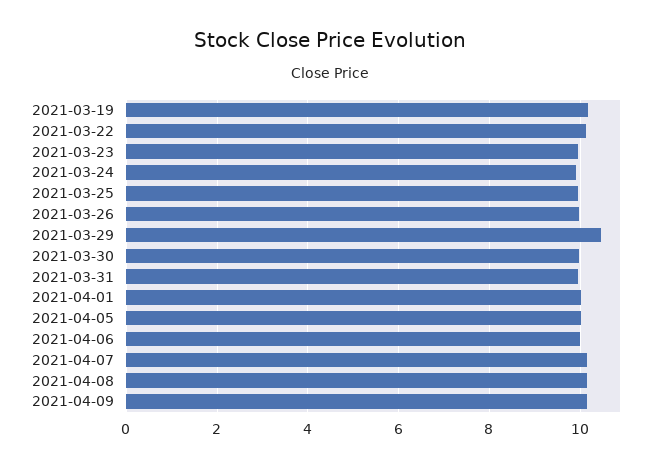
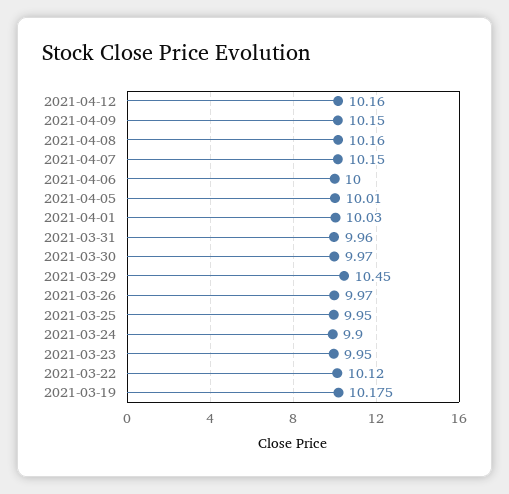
2021-04-12: none -> 10.16

